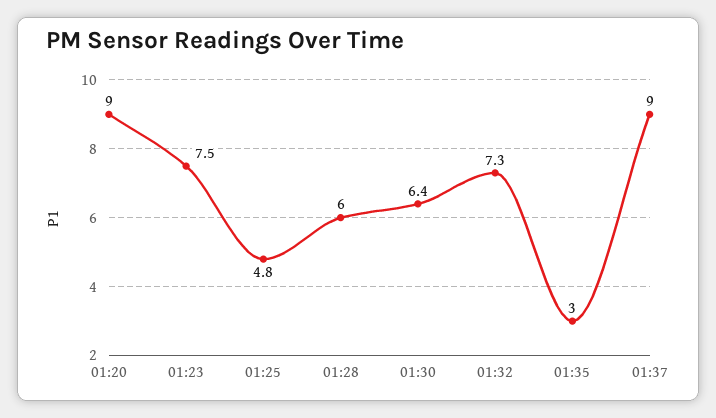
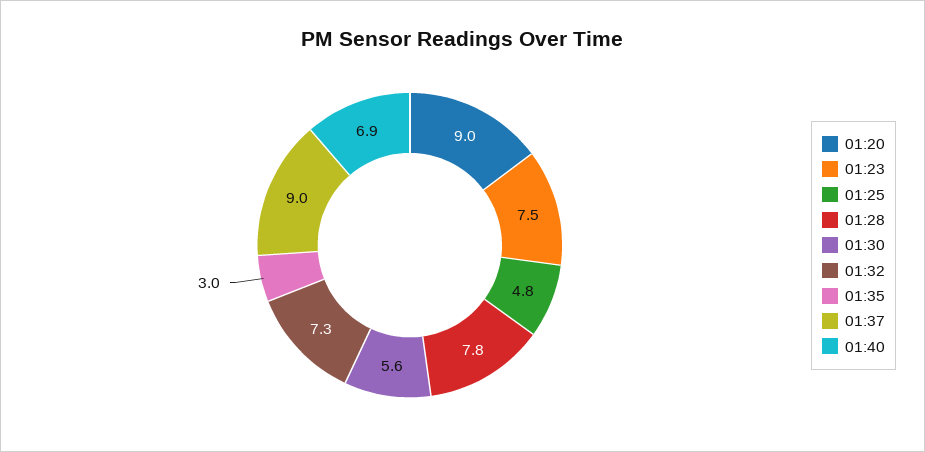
01:28: 6 -> 7.8
01:30: 6.4 -> 5.6
01:40: none -> 6.9

